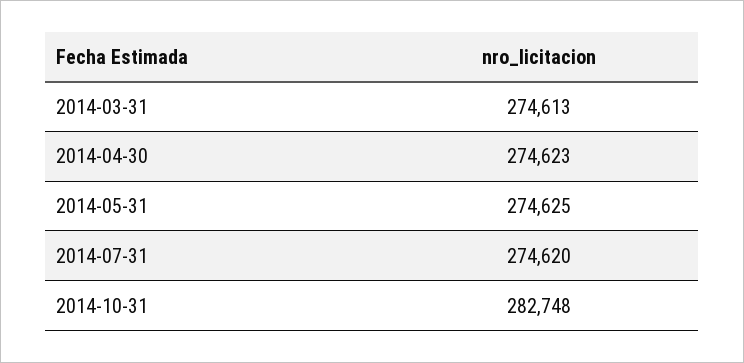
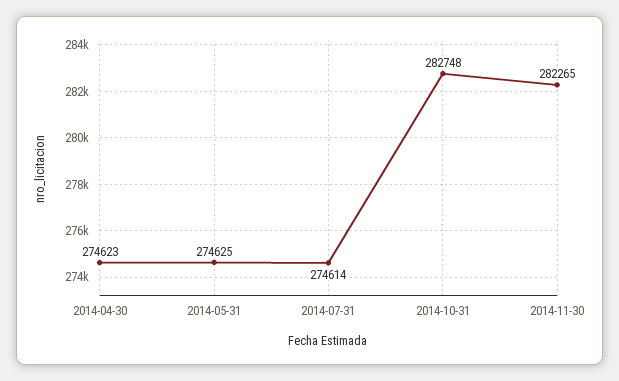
2014-03-31: 274613 -> none
2014-07-31: 274620 -> 274614
2014-11-30: none -> 282265

